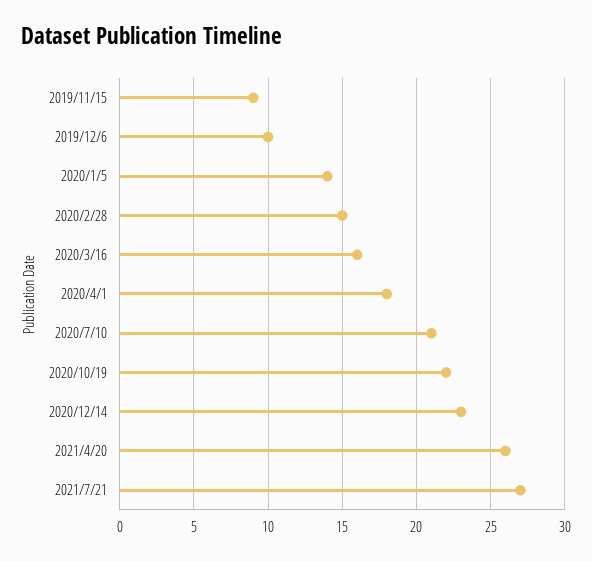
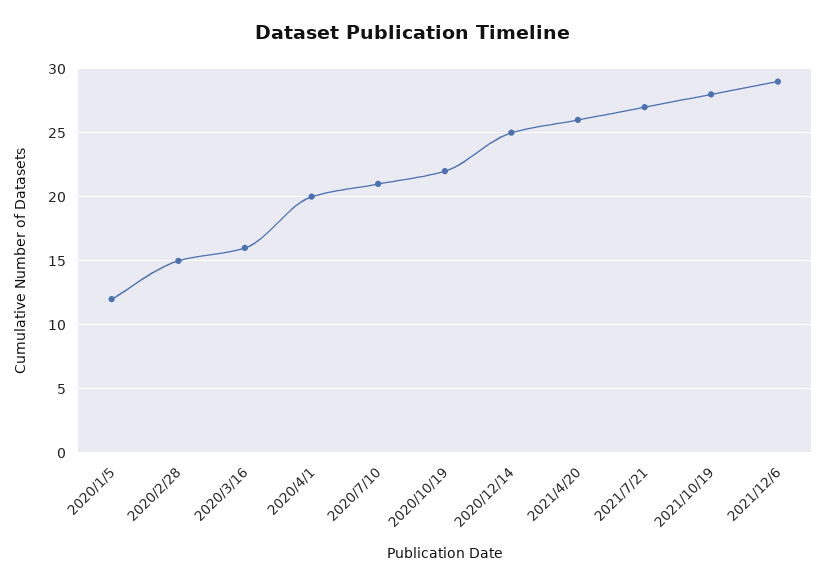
2019/11/15: 9 -> none
2019/12/6: 10 -> none
2020/1/5: 14 -> 12
2020/4/1: 18 -> 20
2020/12/14: 23 -> 25
2021/10/19: none -> 28
2021/12/6: none -> 29

